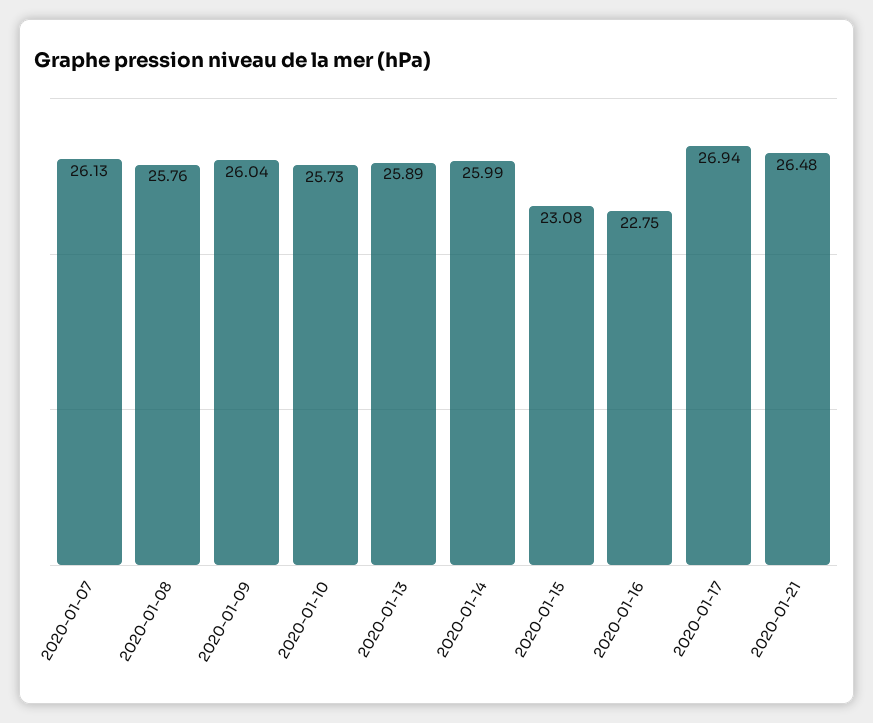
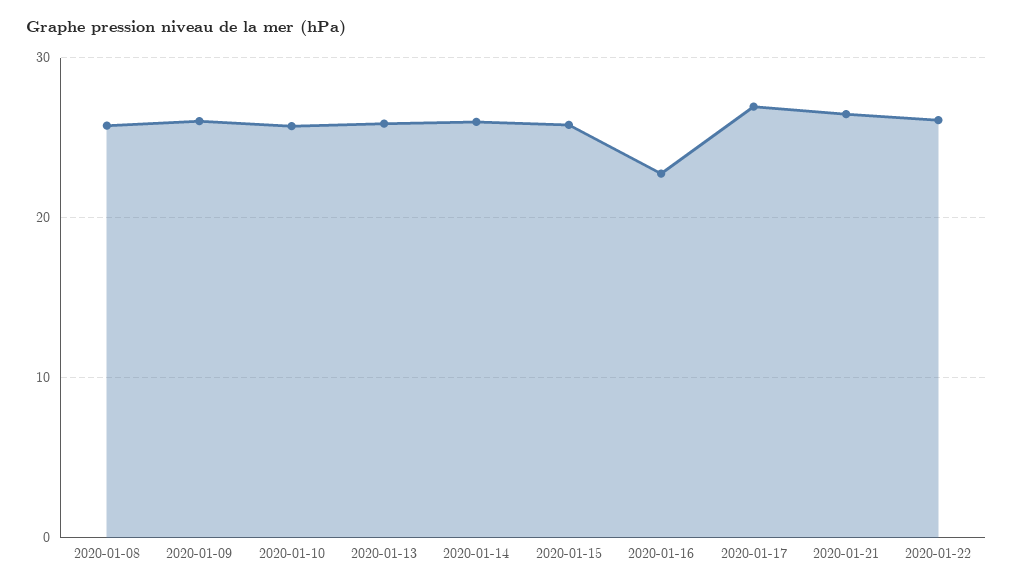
2020-01-07: 26.13 -> none
2020-01-15: 23.08 -> 26
2020-01-22: none -> 26

